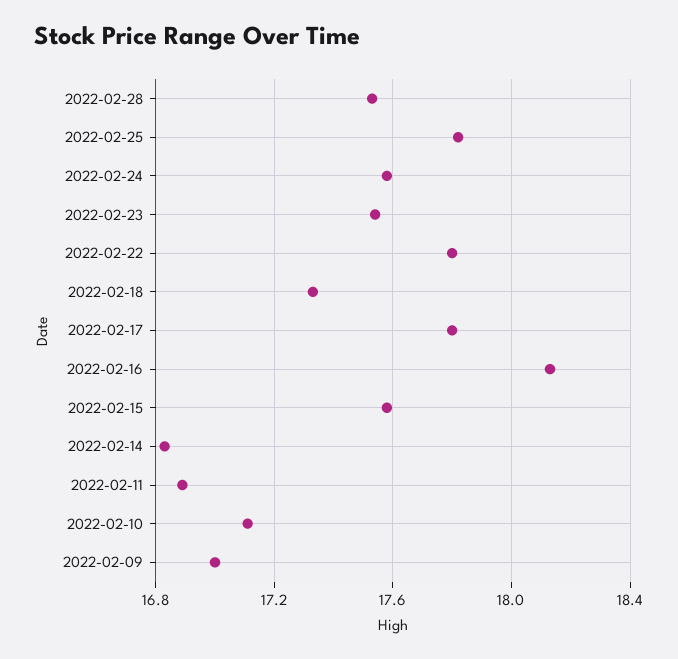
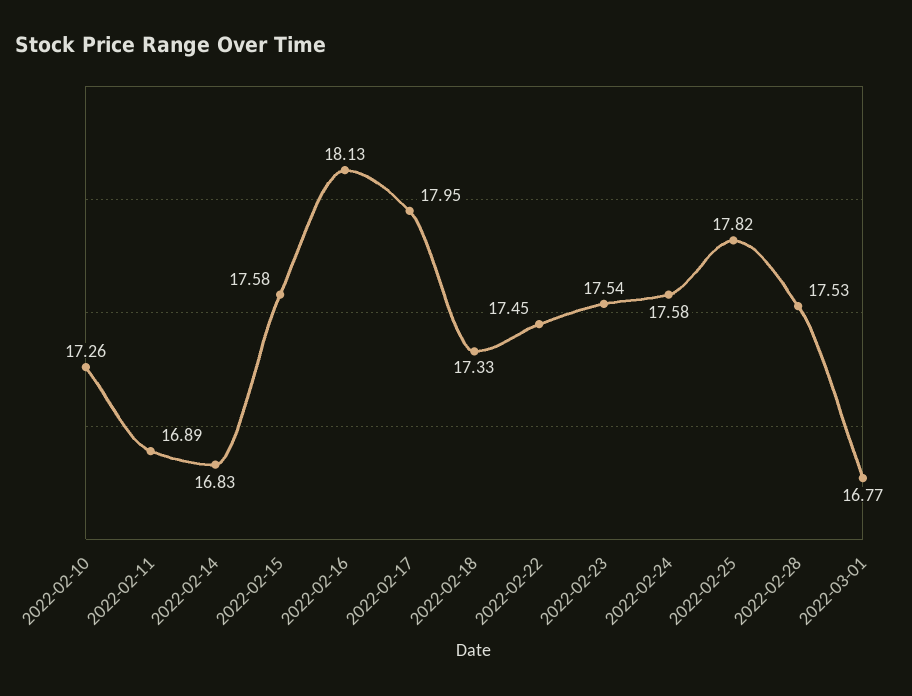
2022-02-22: 17.8 -> 17.45
2022-02-17: 17.8 -> 17.95
2022-02-10: 17.1 -> 17.26
2022-02-09: 17 -> none
2022-03-01: none -> 16.77

